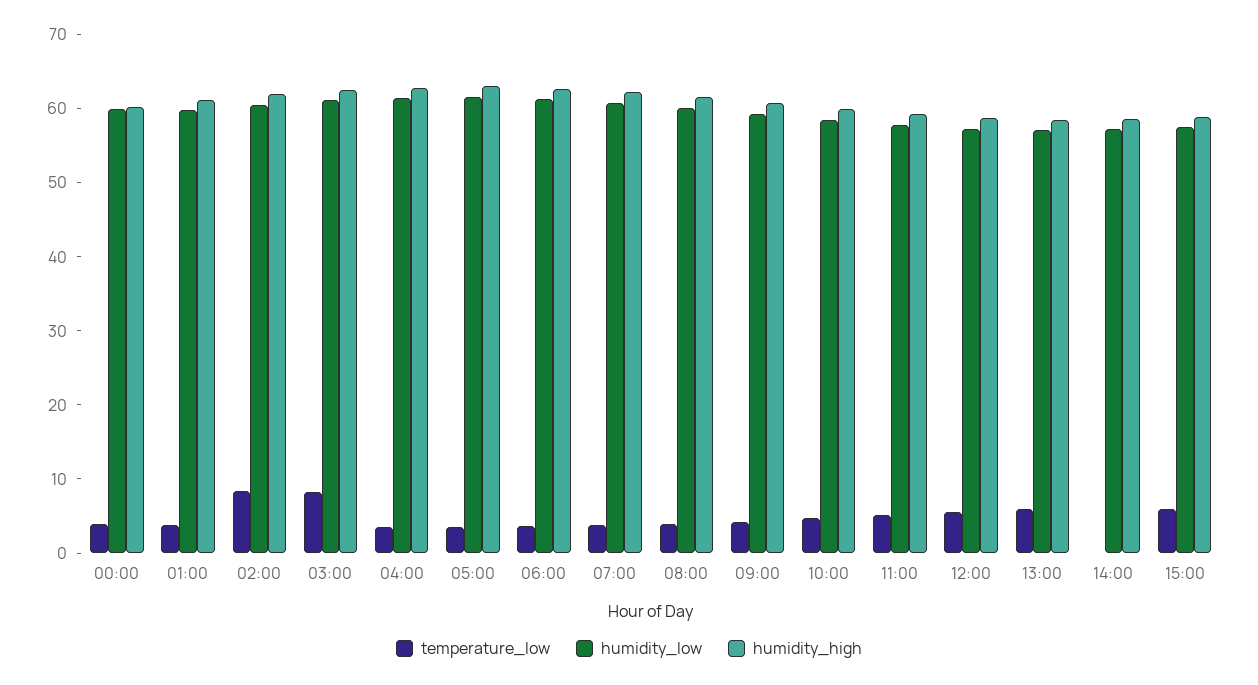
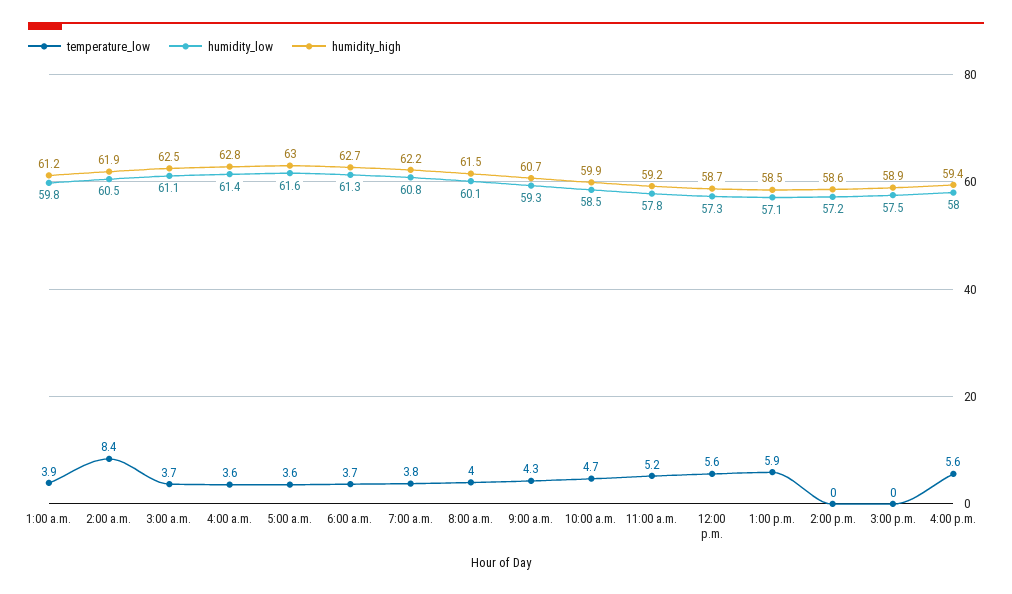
temperature_low, 00:00: 4 -> none
humidity_low, 00:00: 60 -> none
humidity_high, 00:00: 60 -> none
temperature_low, 03:00: 8 -> 3.7
temperature_low, 15:00: 6 -> 0
temperature_low, 4:00 p.m.: none -> 5.6
humidity_low, 4:00 p.m.: none -> 58
humidity_high, 4:00 p.m.: none -> 59.4

